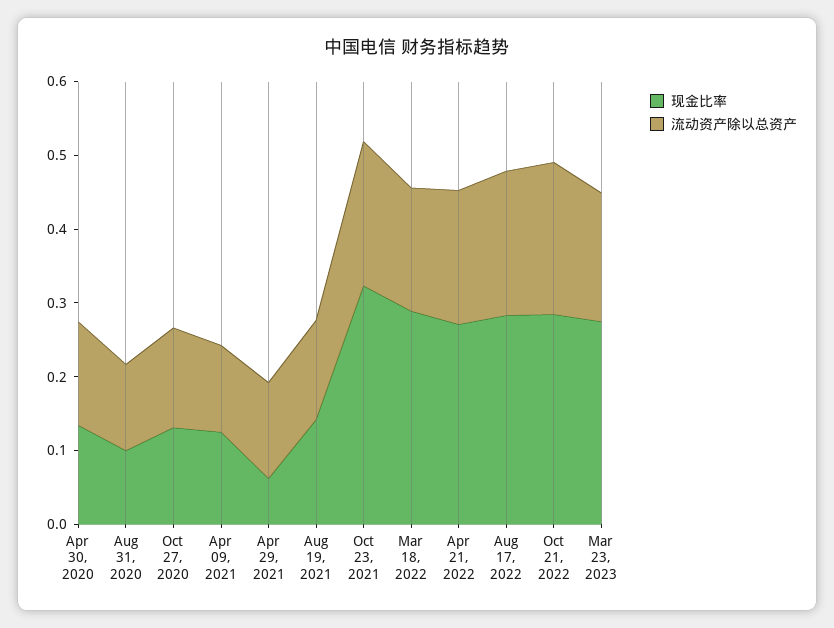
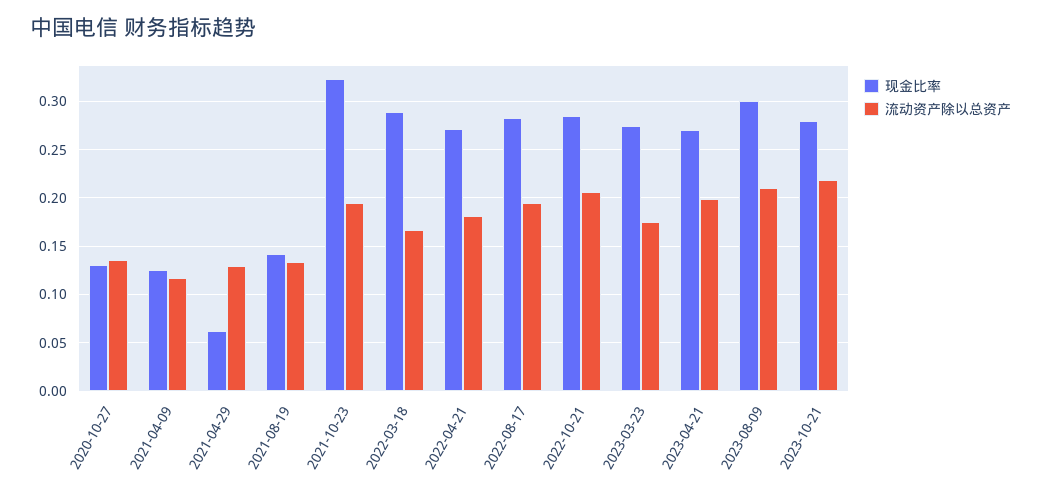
现金比率, Apr 30, 2020: 0.14 -> none
流动资产除以总资产, Apr 30, 2020: 0.14 -> none
现金比率, Aug 31, 2020: 0.1 -> none
流动资产除以总资产, Aug 31, 2020: 0.12 -> none
现金比率, 2023-04-21: none -> 0.27
流动资产除以总资产, 2023-04-21: none -> 0.2
现金比率, 2023-08-09: none -> 0.3
流动资产除以总资产, 2023-08-09: none -> 0.21
现金比率, 2023-10-21: none -> 0.28
流动资产除以总资产, 2023-10-21: none -> 0.22

